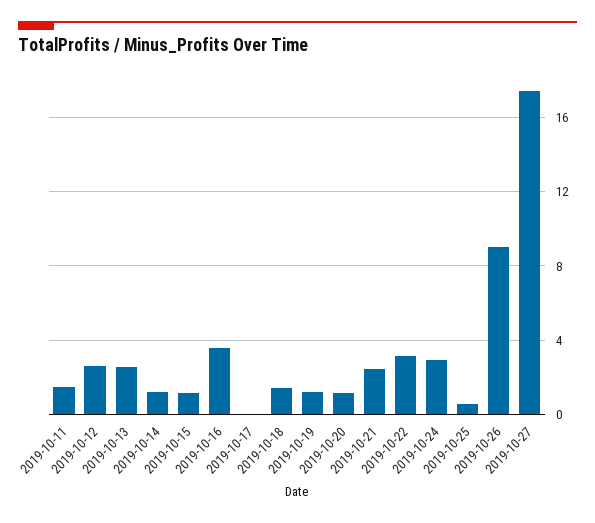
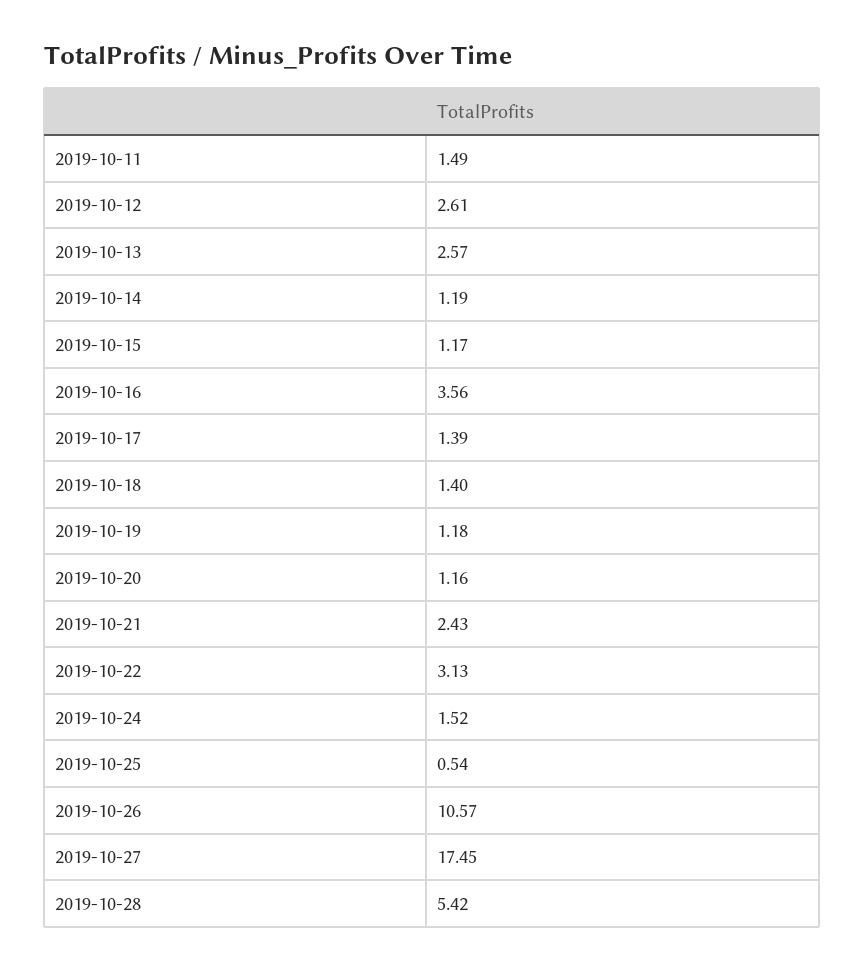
2019-10-17: 0 -> 1.39
2019-10-24: 3 -> 1.52
2019-10-26: 9 -> 10.57
2019-10-28: none -> 5.42

